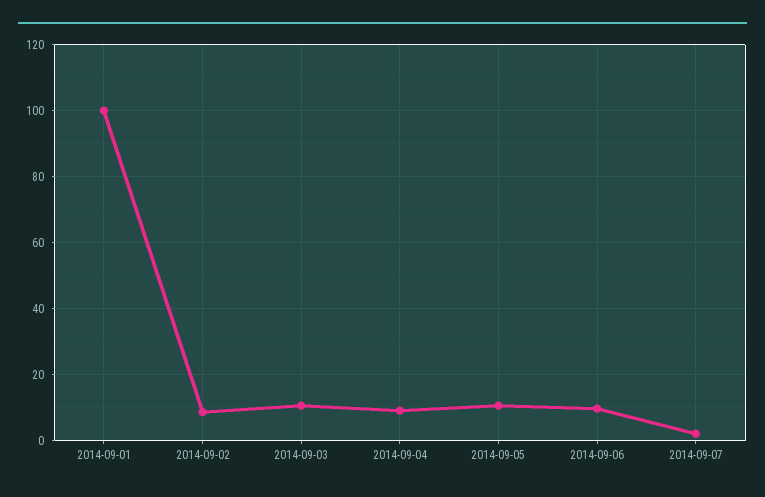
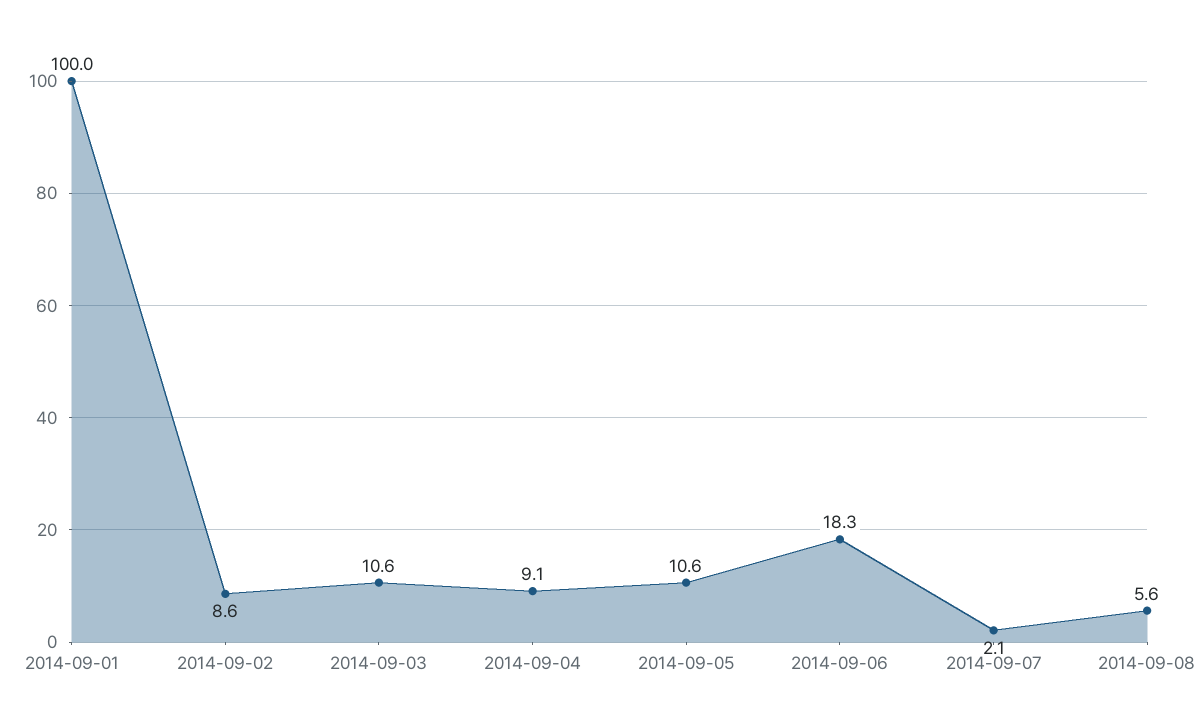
2014-09-06: 10 -> 18.3
2014-09-08: none -> 5.6

